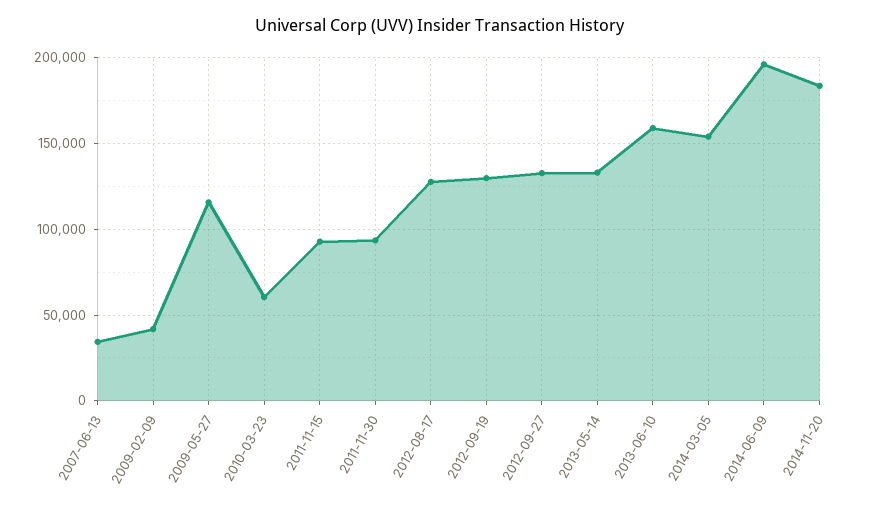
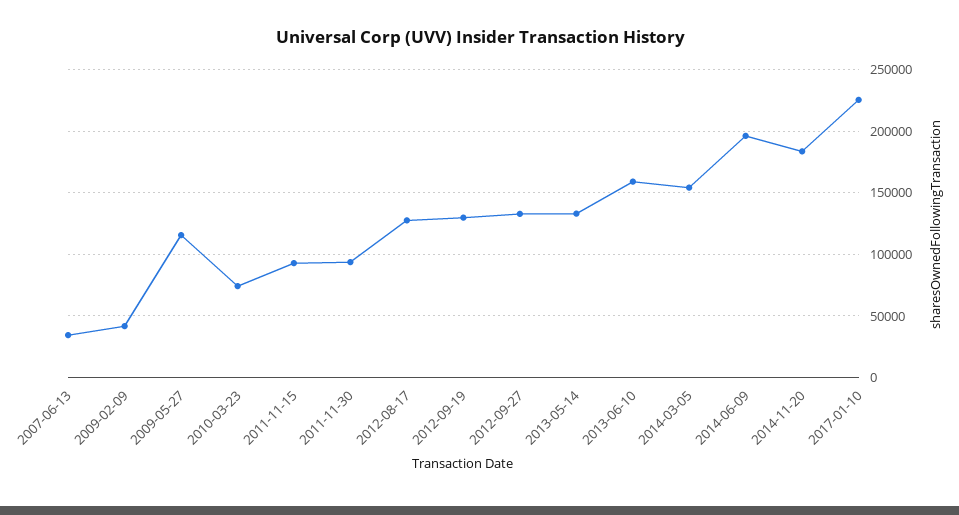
2010-03-23: 60000 -> 75000
2017-01-10: none -> 225000

